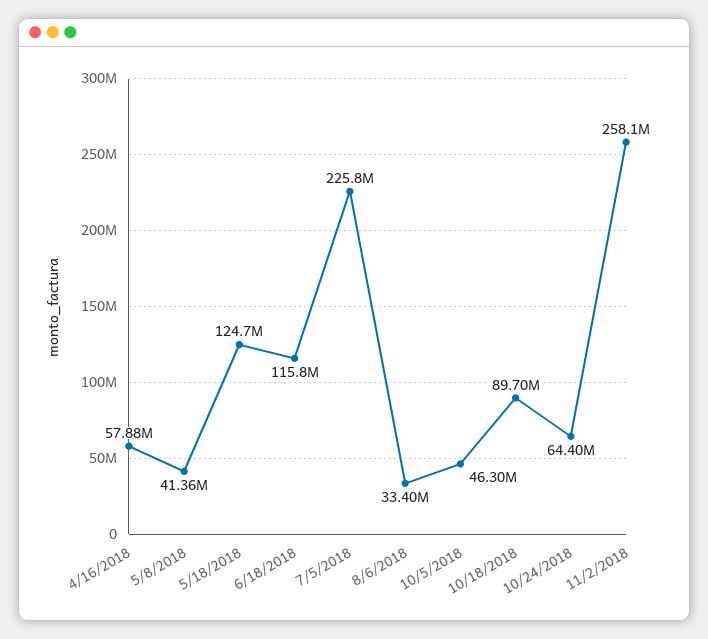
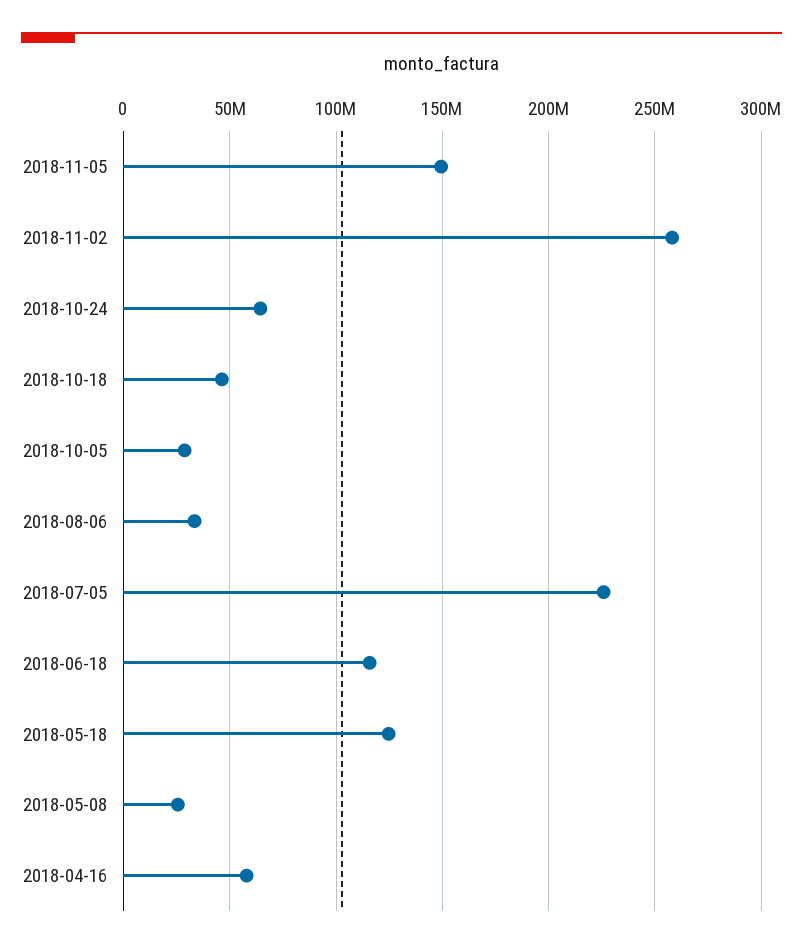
5/8/2018: 41360000 -> 25000000
10/5/2018: 46300000 -> 30000000
10/18/2018: 89700000 -> 45000000
2018-11-05: none -> 150000000

